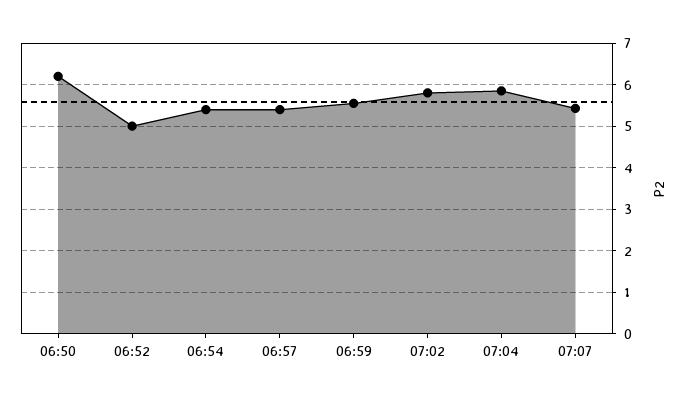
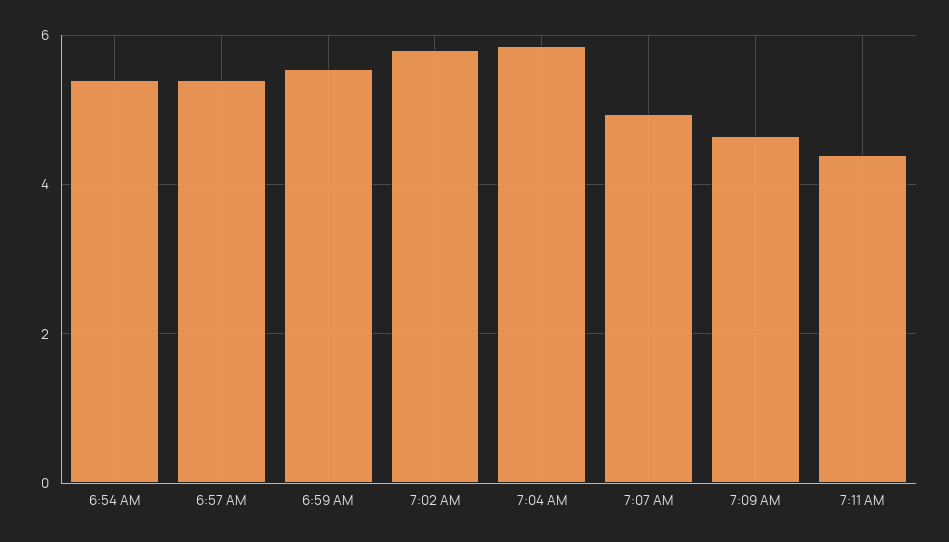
06:50: 6.2 -> none
06:52: 5 -> none
07:07: 5.4 -> 5
7:09 AM: none -> 4.6
7:11 AM: none -> 4.4

